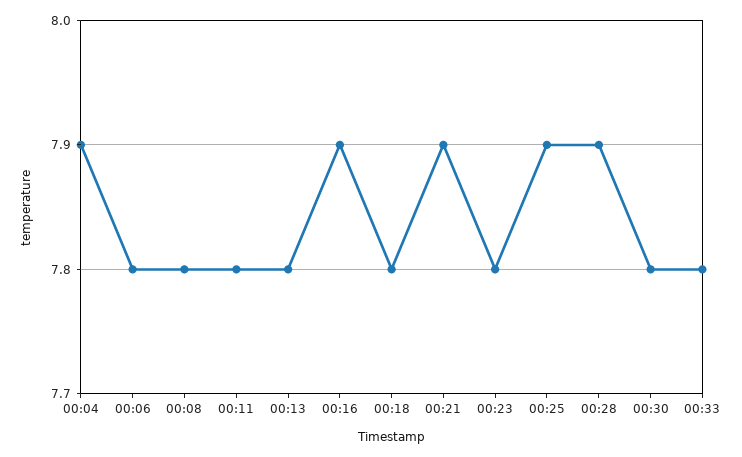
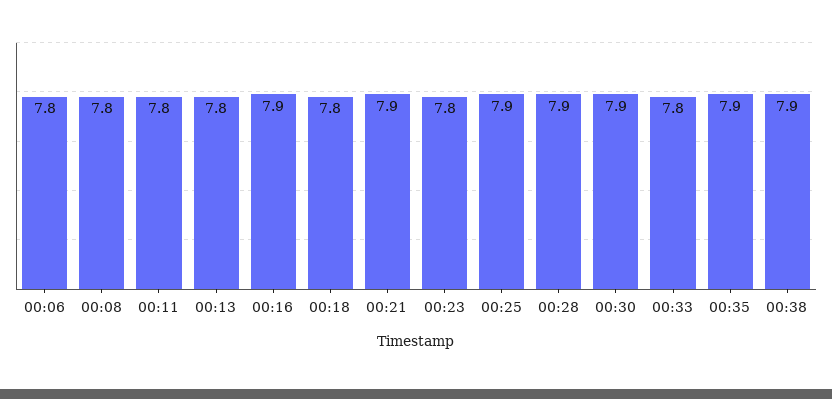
00:04: 7.9 -> none
00:30: 7.8 -> 7.9
00:35: none -> 7.9
00:38: none -> 7.9

